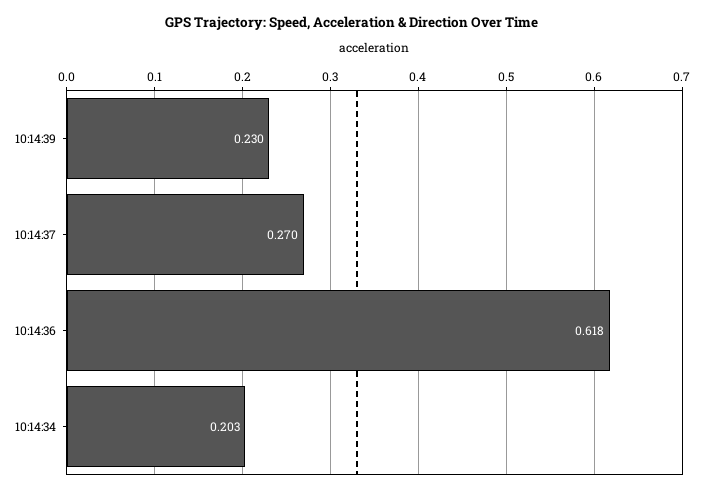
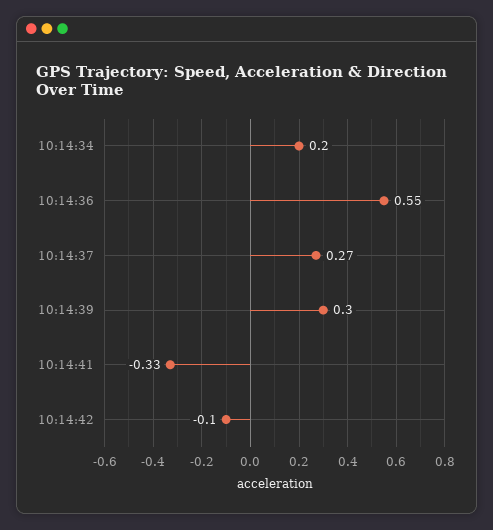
10:14:39: 0.23 -> 0.3
10:14:36: 0.618 -> 0.55
10:14:41: none -> -0.33
10:14:42: none -> -0.1

